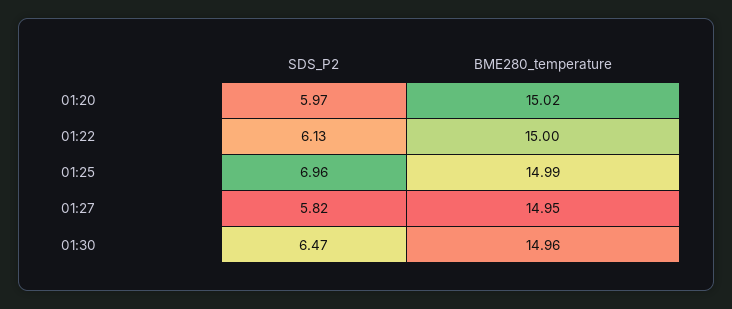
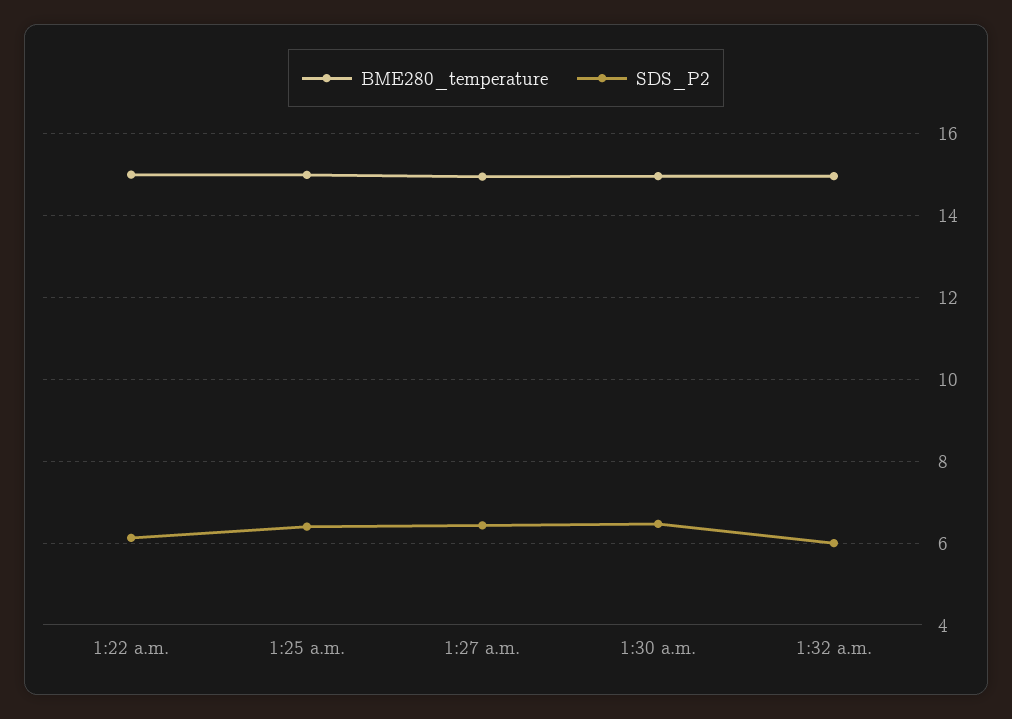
SDS_P2, 01:20: 5.97 -> none
BME280_temperature, 01:20: 15.02 -> none
SDS_P2, 01:25: 6.96 -> 6.4
SDS_P2, 01:27: 5.82 -> 6.4
BME280_temperature, 1:32 a.m.: none -> 15
SDS_P2, 1:32 a.m.: none -> 6

